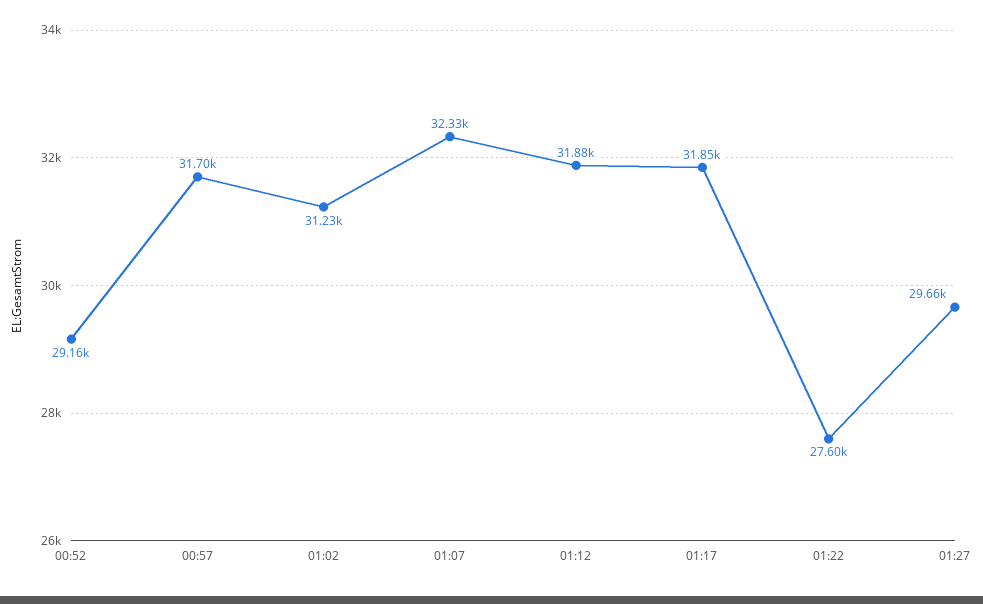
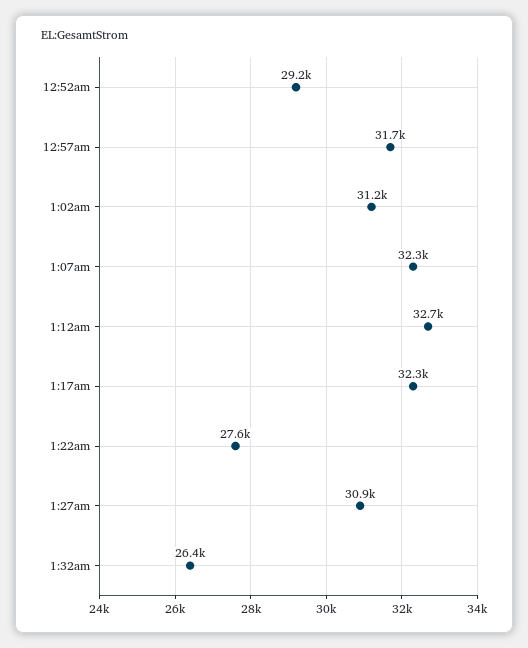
01:12: 31880 -> 32700
01:17: 31850 -> 32300
01:27: 29660 -> 30900
1:32am: none -> 26400

